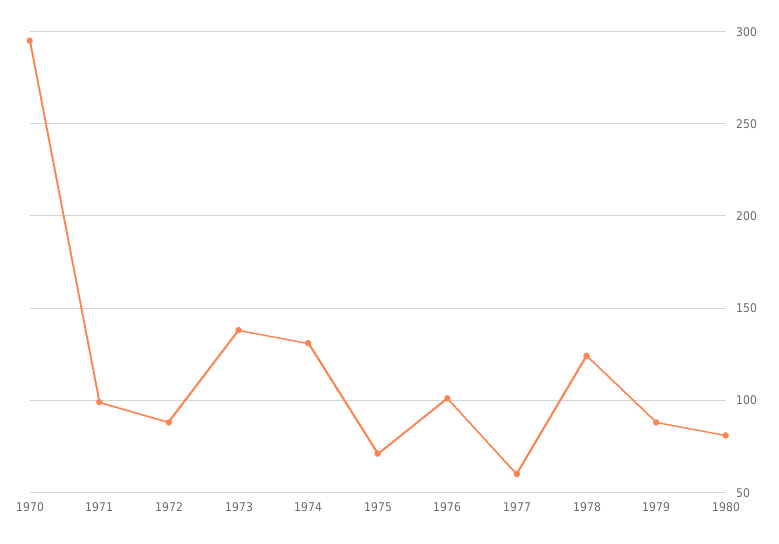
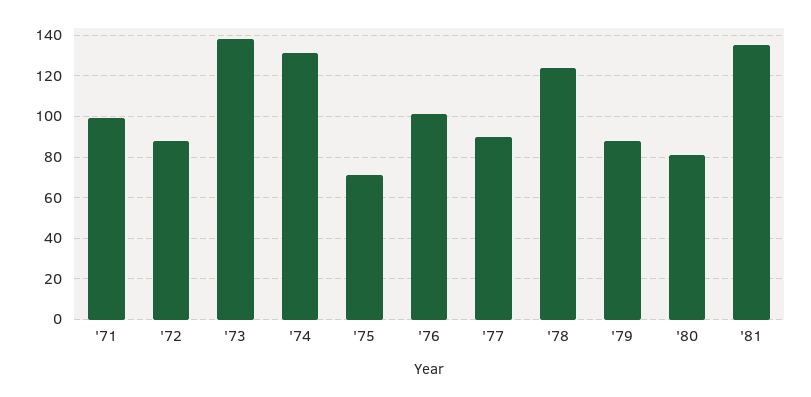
1970: 295 -> none
1977: 60 -> 90
'81: none -> 135

